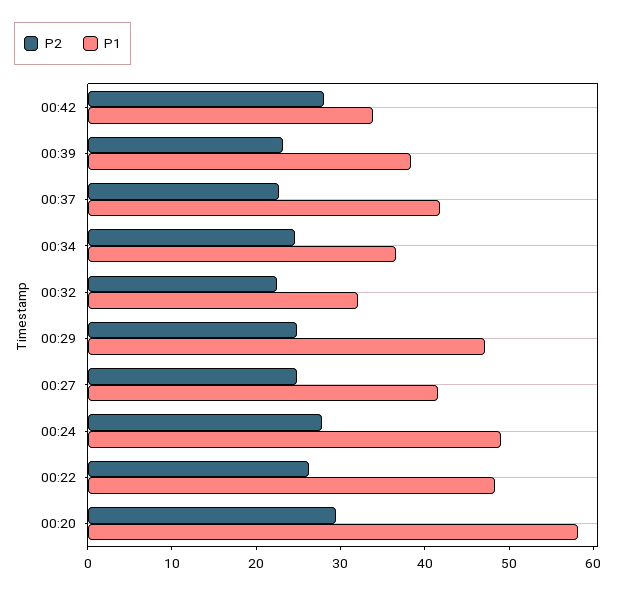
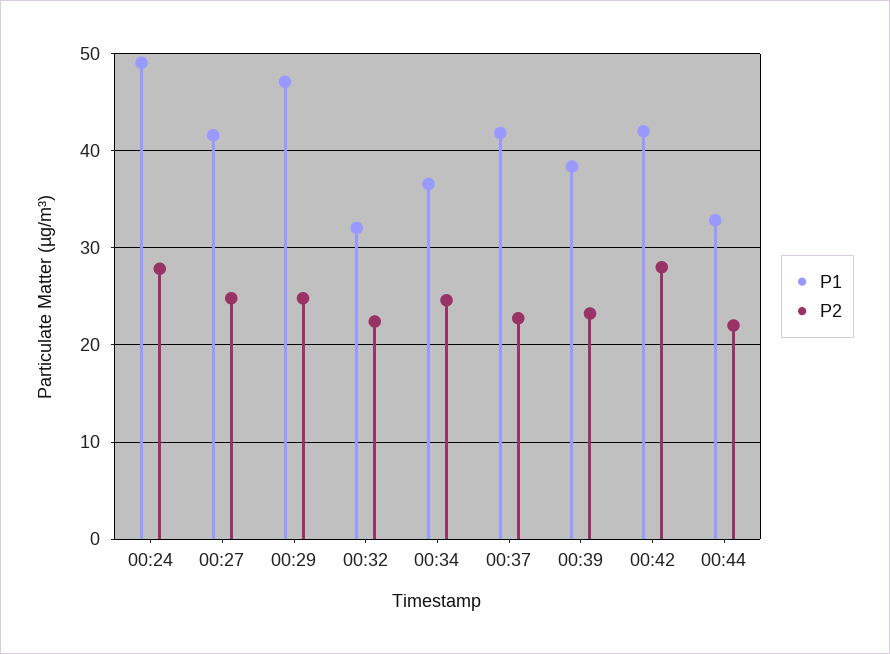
P1, 00:42: 34 -> 42
P2, 00:22: 26 -> none
P1, 00:22: 48 -> none
P2, 00:20: 30 -> none
P1, 00:20: 58 -> none
P1, 00:44: none -> 33
P2, 00:44: none -> 22

